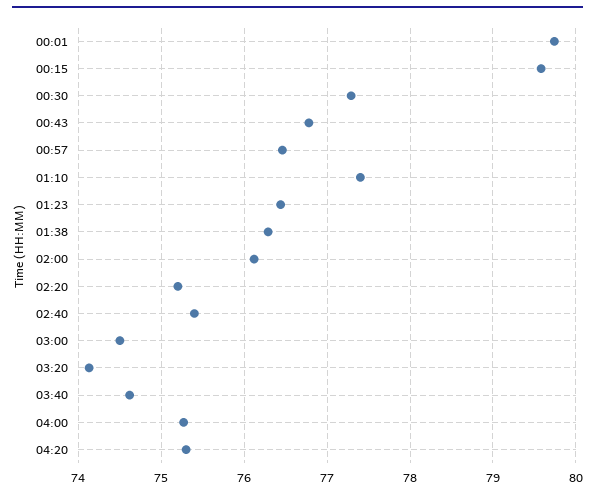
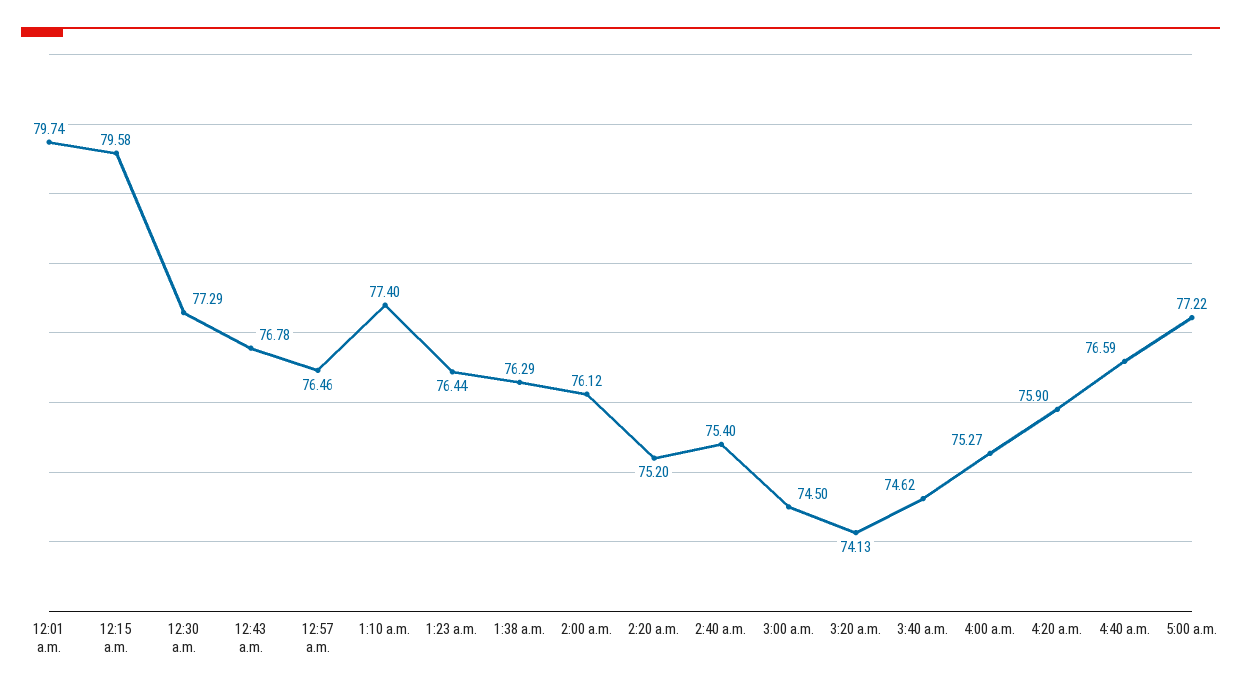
04:20: 75.3 -> 75.9
4:40 a.m.: none -> 76.59
5:00 a.m.: none -> 77.22

